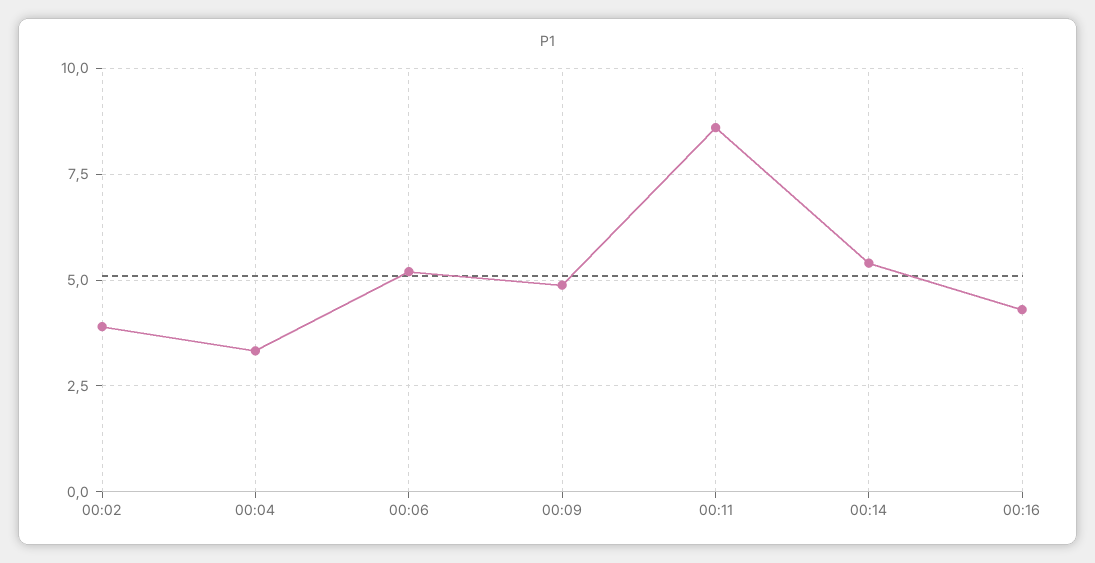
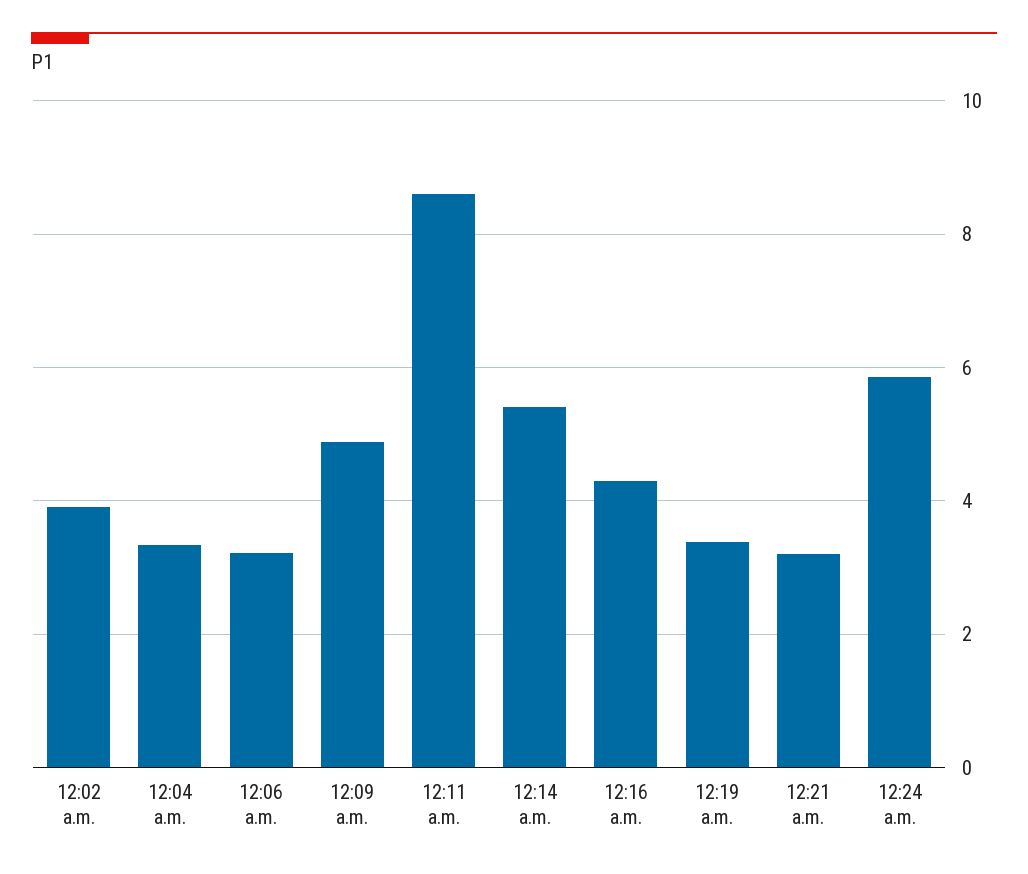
00:06: 5.25 -> 3.2
12:19 a.m.: none -> 3.4
12:21 a.m.: none -> 3.2
12:24 a.m.: none -> 5.8

